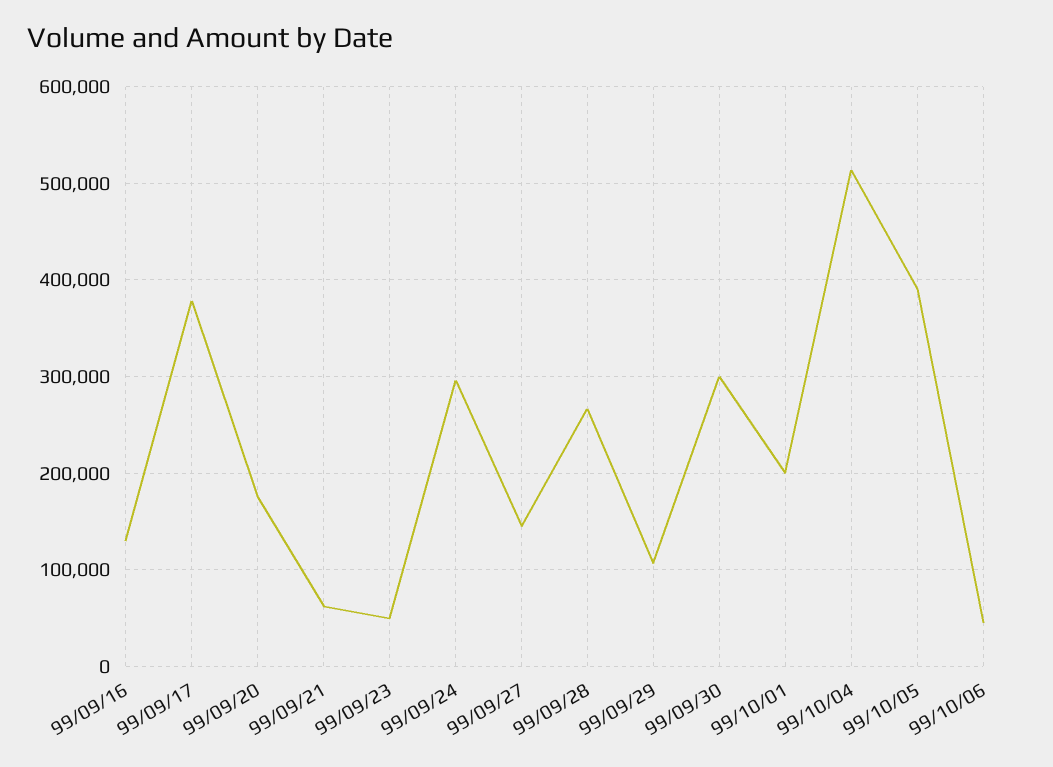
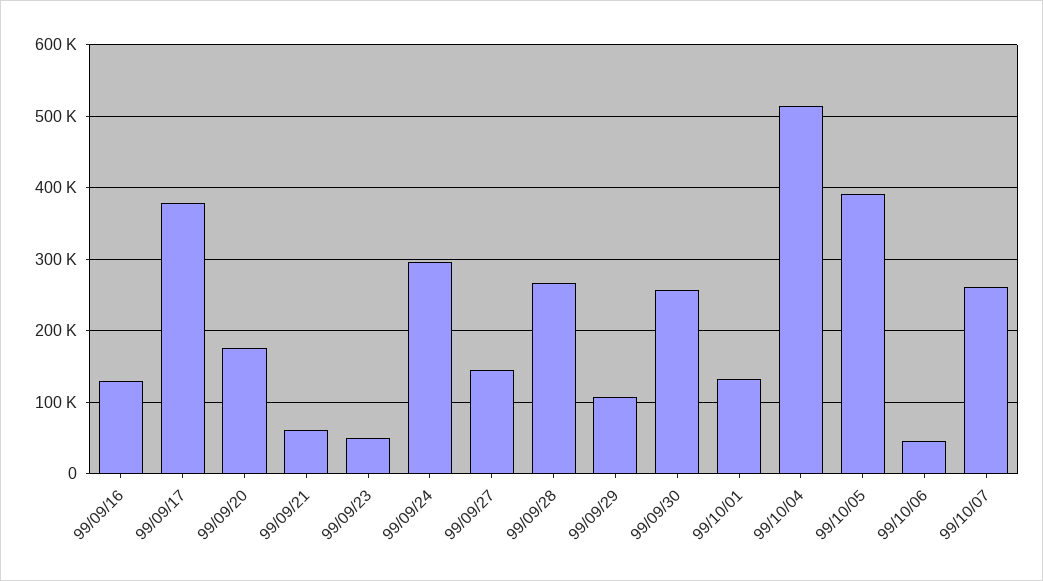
99/09/30: 300000 -> 260000
99/10/01: 200000 -> 130000
99/10/07: none -> 260000

